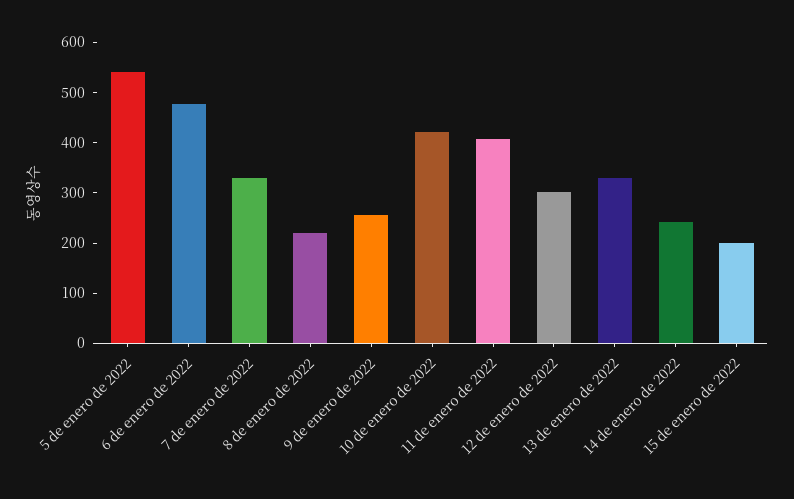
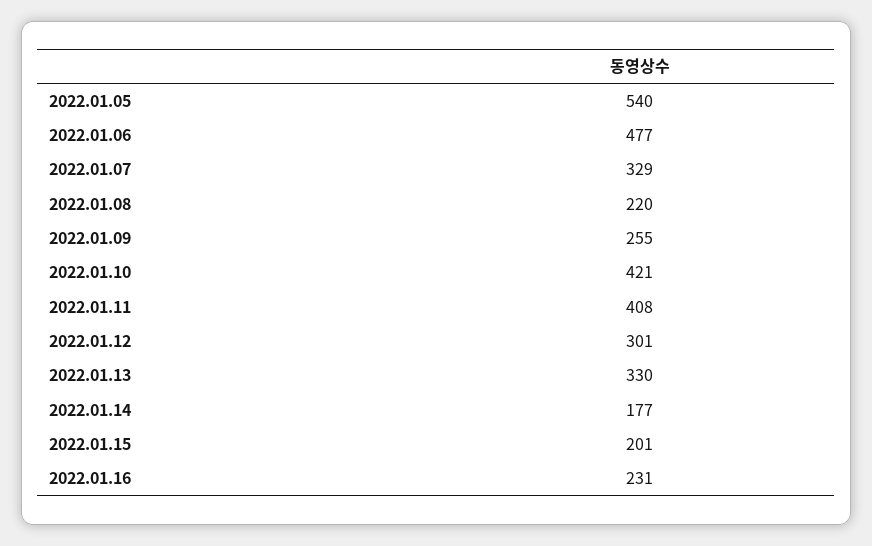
14 de enero de 2022: 240 -> 177
2022.01.16: none -> 231

